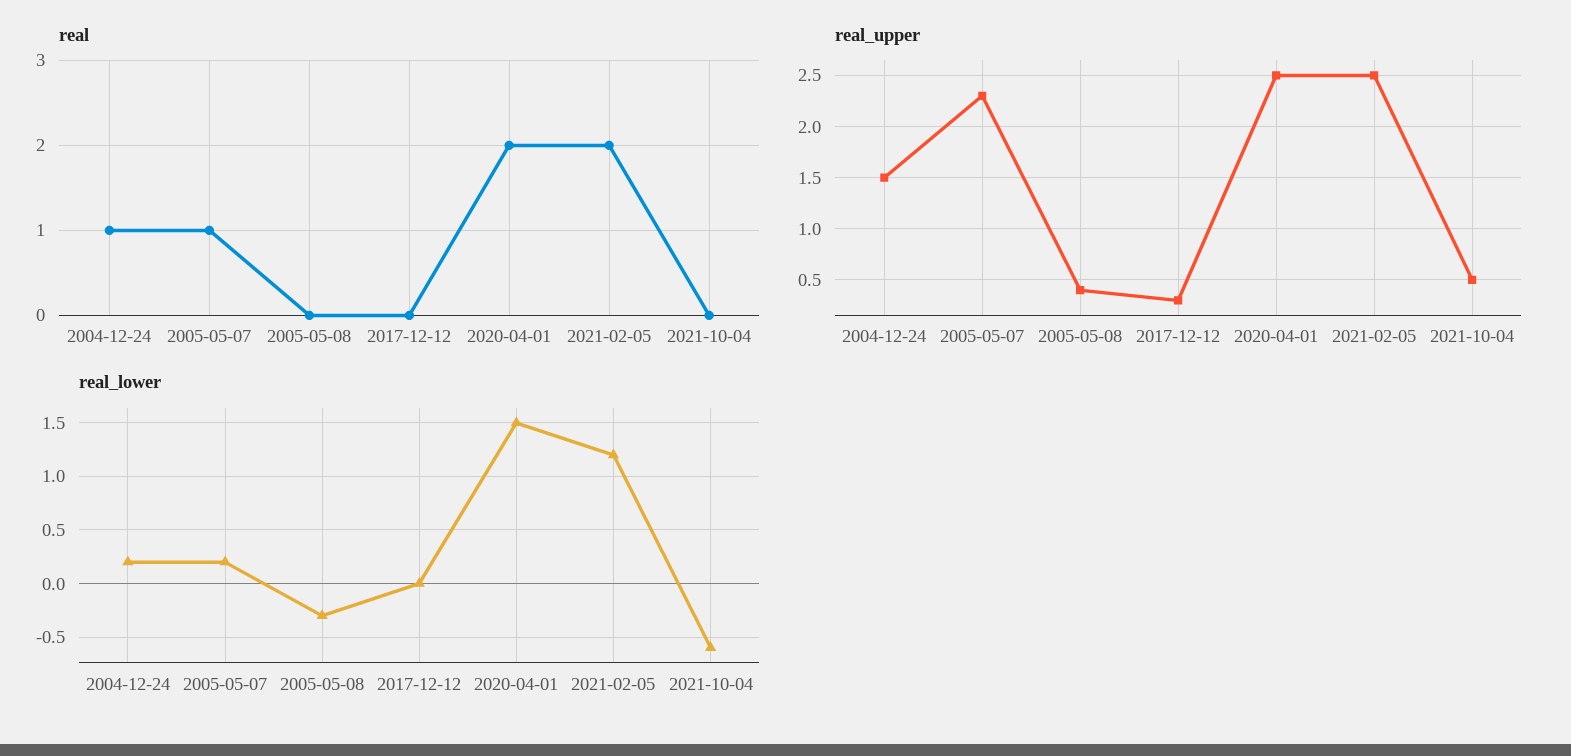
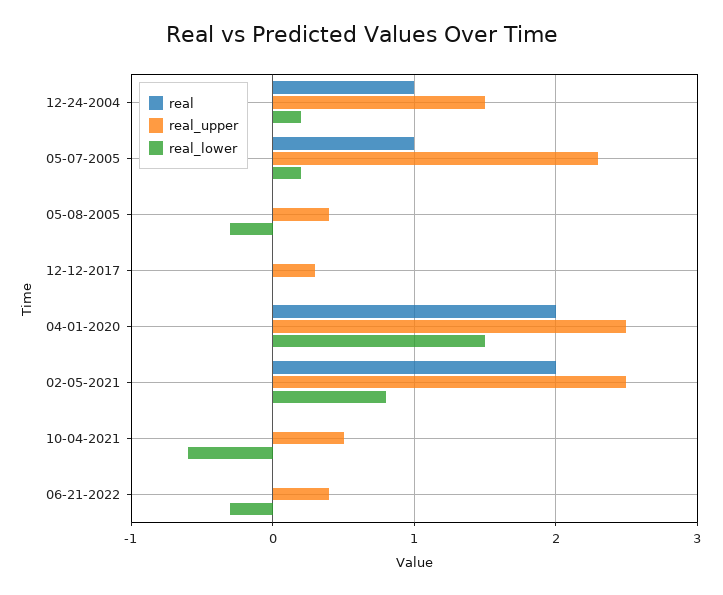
real_lower, 2021-02-05: 1.2 -> 0.8
real, 06-21-2022: none -> 0
real_upper, 06-21-2022: none -> 0.4
real_lower, 06-21-2022: none -> -0.3

